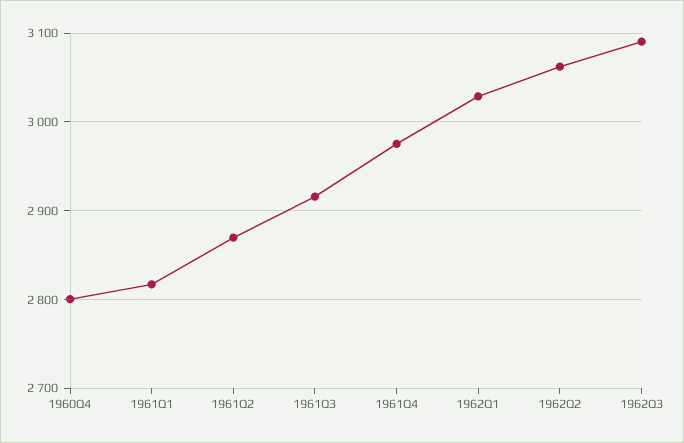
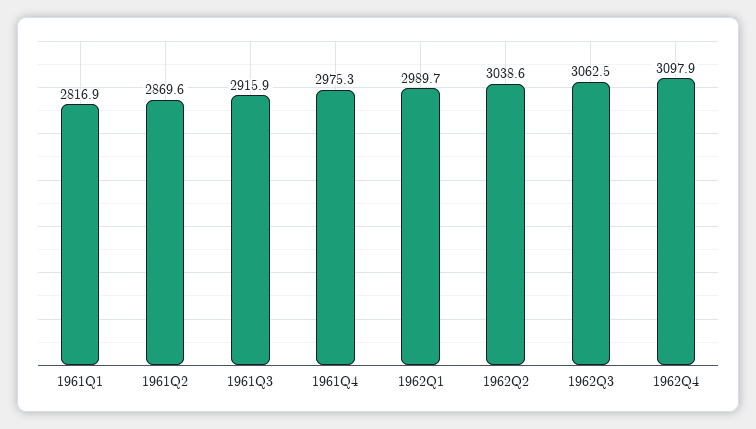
1960Q4: 2800 -> none
1962Q1: 3030 -> 2989.7
1962Q2: 3060 -> 3038.6
1962Q3: 3090 -> 3062.5
1962Q4: none -> 3097.9

